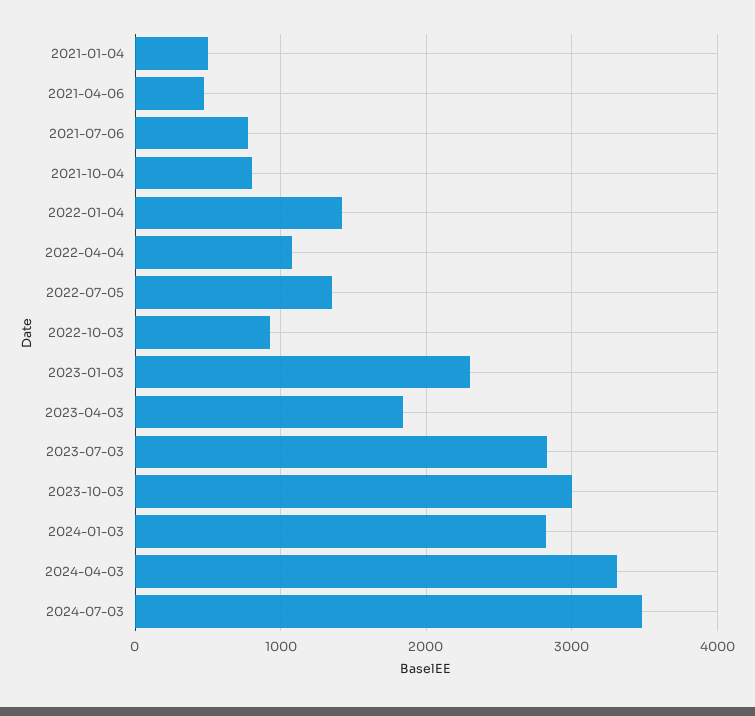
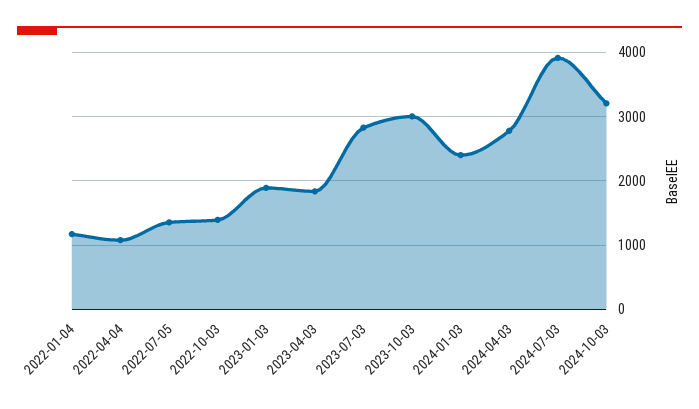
2021-01-04: 500 -> none
2021-04-06: 500 -> none
2021-07-06: 800 -> none
2021-10-04: 800 -> none
2022-01-04: 1400 -> 1200
2022-10-03: 900 -> 1400
2023-01-03: 2300 -> 1900
2024-01-03: 2800 -> 2400
2024-04-03: 3300 -> 2800
2024-07-03: 3500 -> 3900
2024-10-03: none -> 3200

